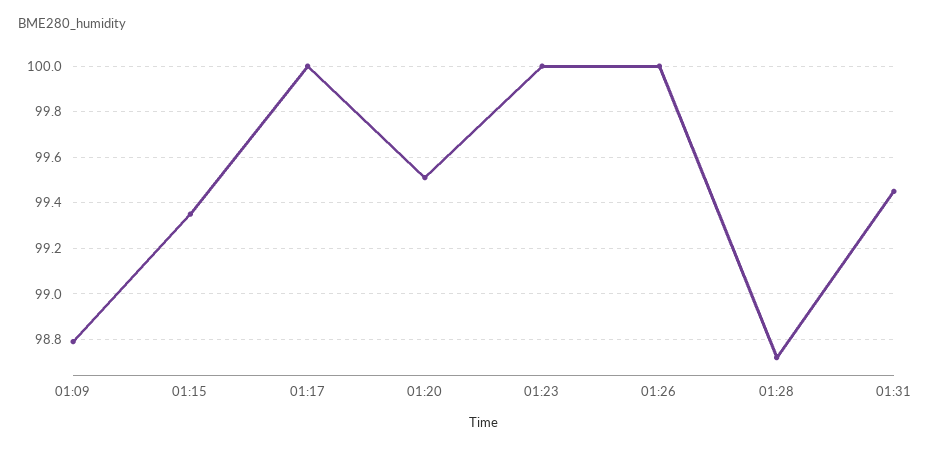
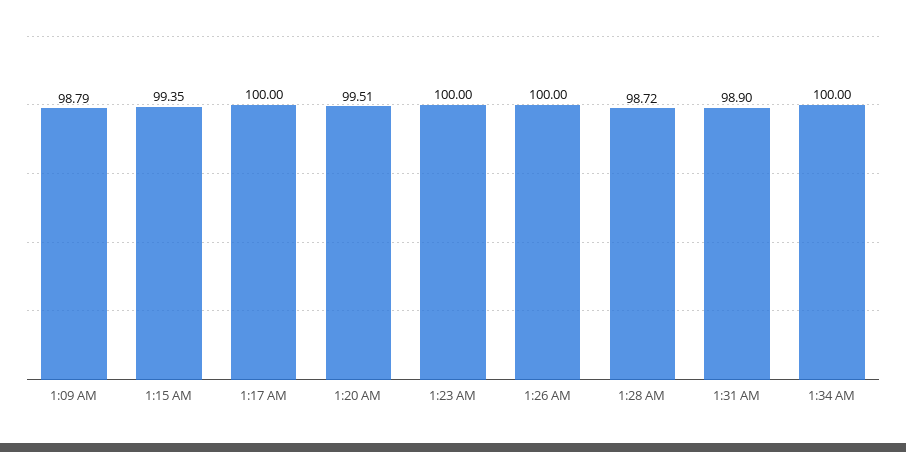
01:31: 99.45 -> 98.9
1:34 AM: none -> 100

